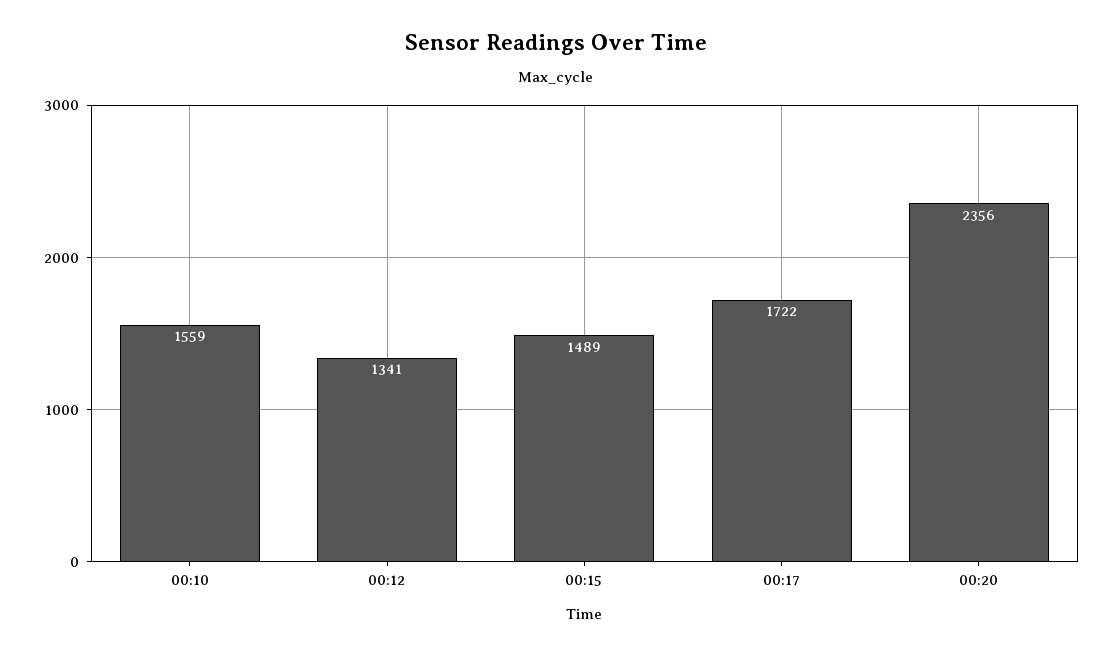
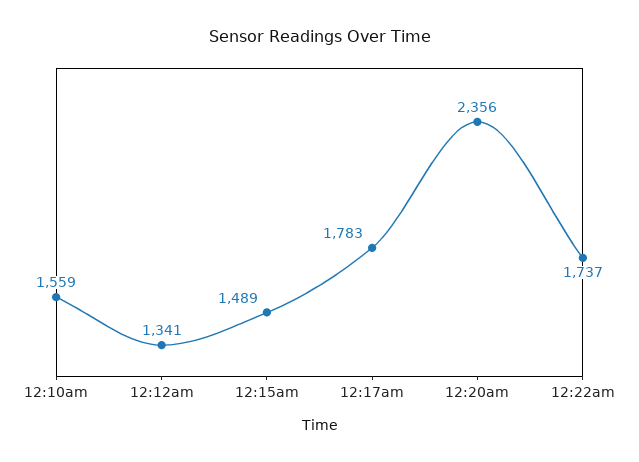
00:17: 1722 -> 1783
12:22am: none -> 1737

